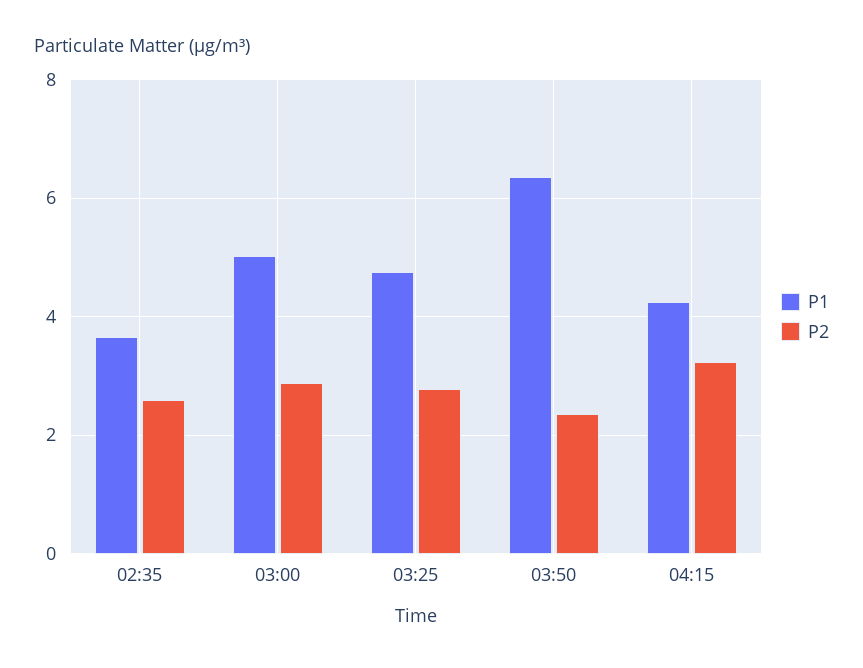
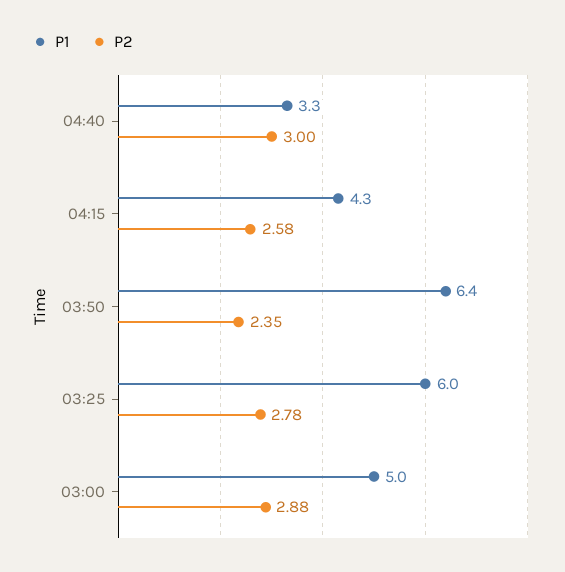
P1, 02:35: 3.6 -> none
P2, 02:35: 2.6 -> none
P1, 03:25: 4.8 -> 6
P2, 04:15: 3.2 -> 2.58
P1, 04:40: none -> 3.3
P2, 04:40: none -> 3

